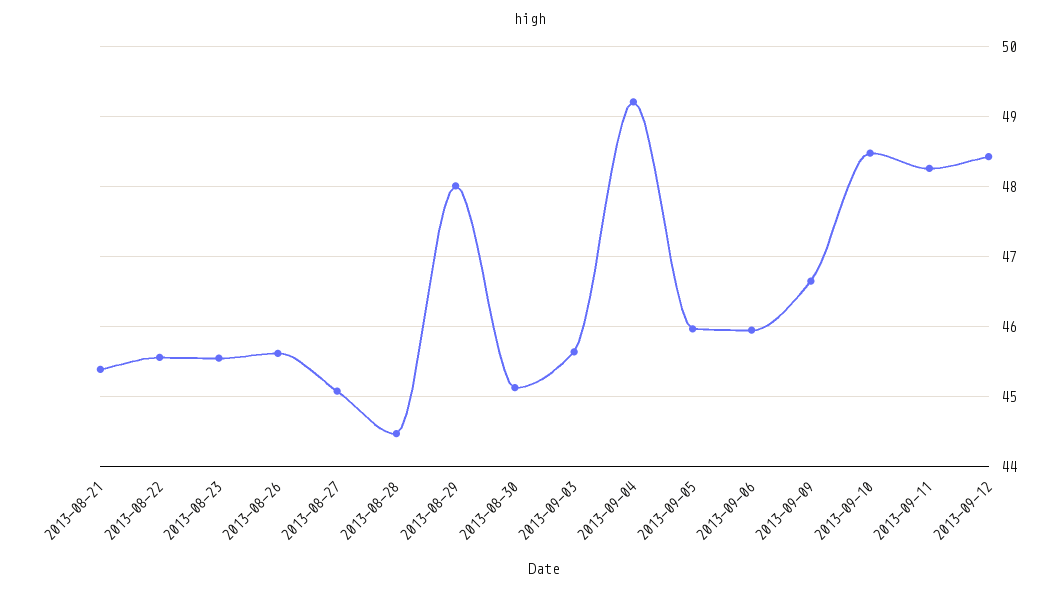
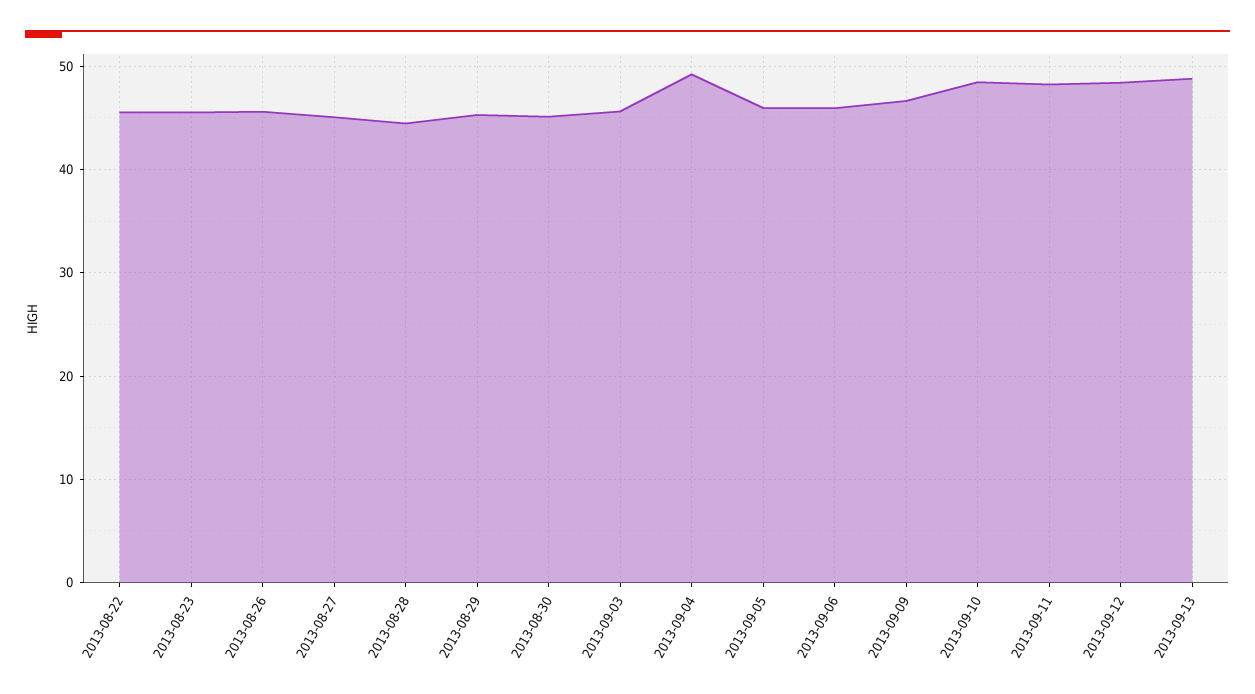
2013-08-21: 45.4 -> none
2013-08-29: 48 -> 45
2013-09-13: none -> 49

